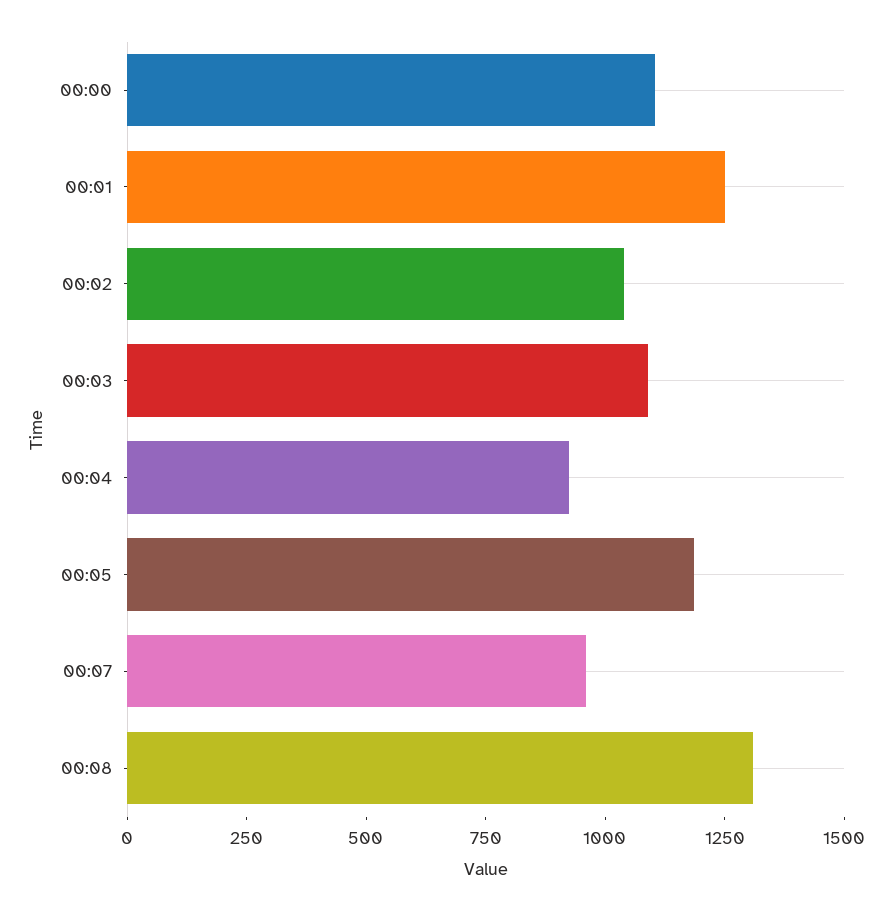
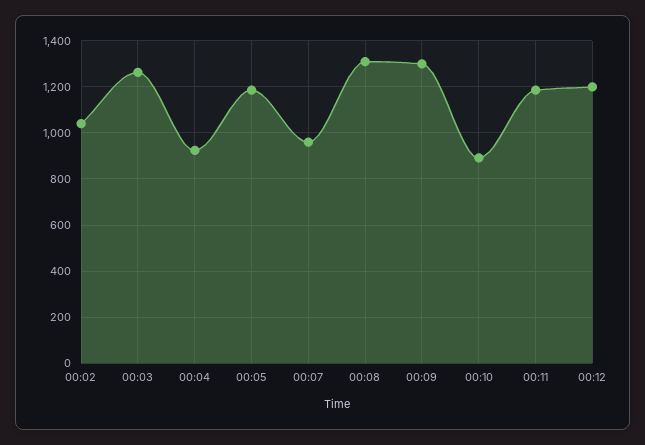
00:00: 1100 -> none
00:01: 1250 -> none
00:03: 1100 -> 1250
00:09: none -> 1300
00:10: none -> 900
00:11: none -> 1200
00:12: none -> 1200

